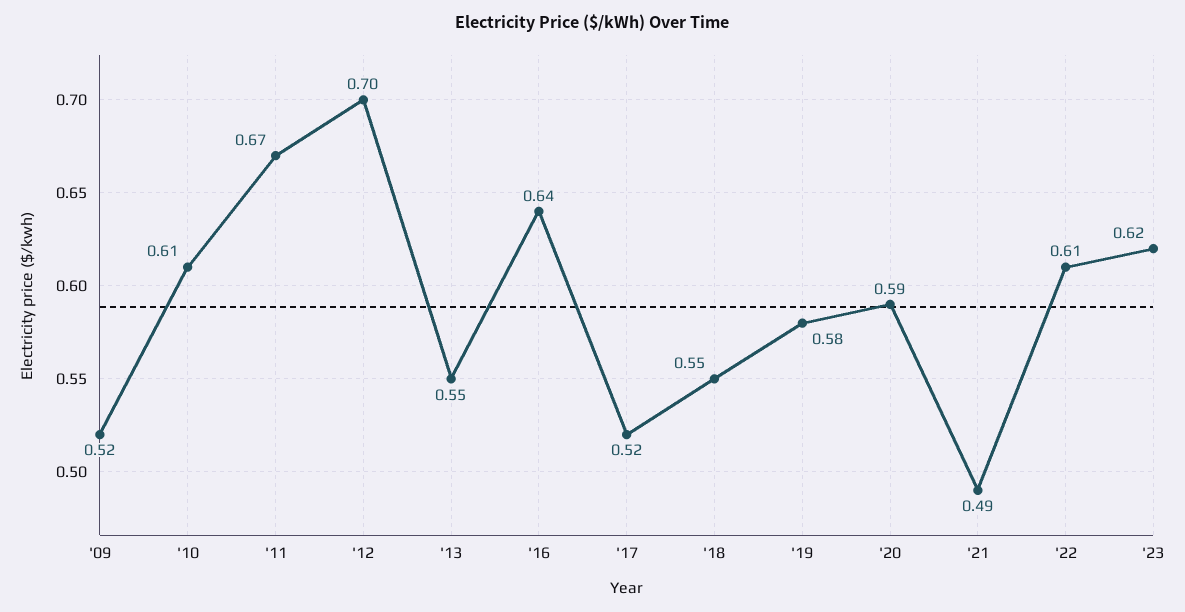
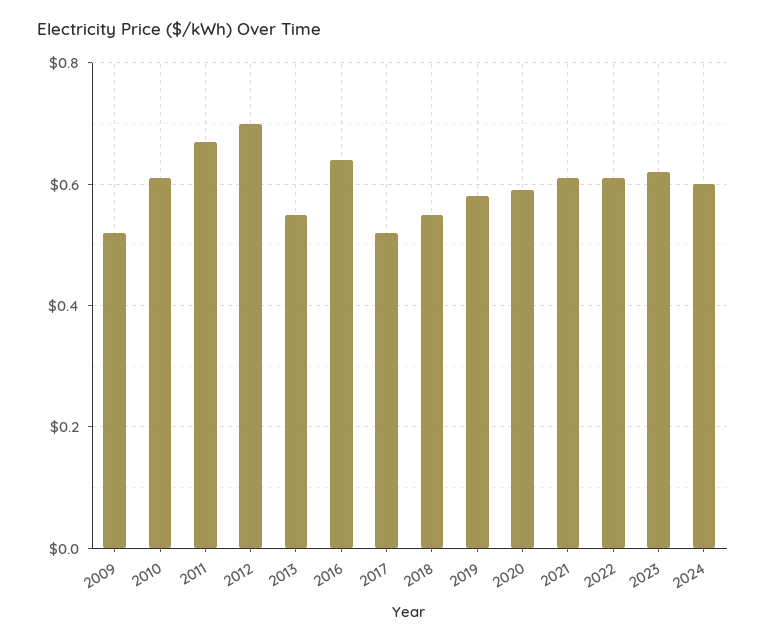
'21: 0.49 -> 0.6
2024: none -> 0.6

